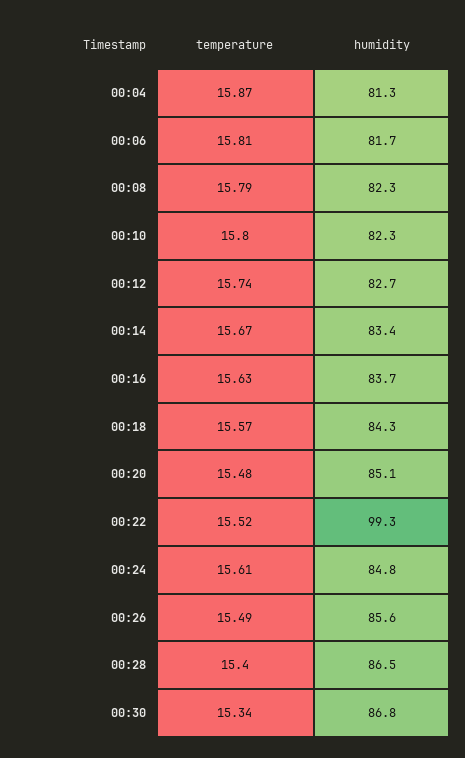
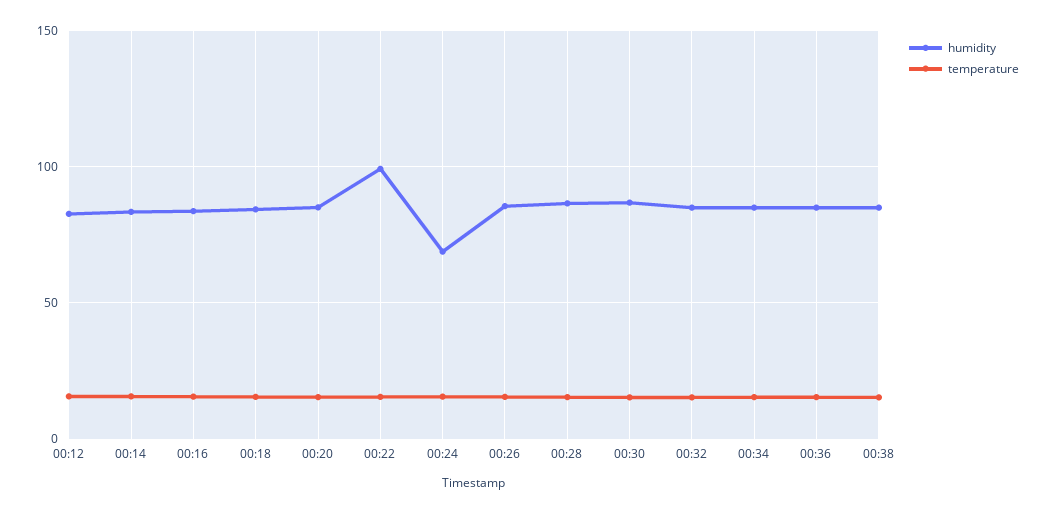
temperature, 00:04: 15.87 -> none
humidity, 00:04: 81.3 -> none
temperature, 00:06: 15.81 -> none
humidity, 00:06: 81.7 -> none
temperature, 00:08: 15.79 -> none
humidity, 00:08: 82.3 -> none
temperature, 00:10: 15.8 -> none
humidity, 00:10: 82.3 -> none
humidity, 00:24: 84.8 -> 70
humidity, 00:32: none -> 85
temperature, 00:32: none -> 15
humidity, 00:34: none -> 85
temperature, 00:34: none -> 15
humidity, 00:36: none -> 85
temperature, 00:36: none -> 15
humidity, 00:38: none -> 85
temperature, 00:38: none -> 15

